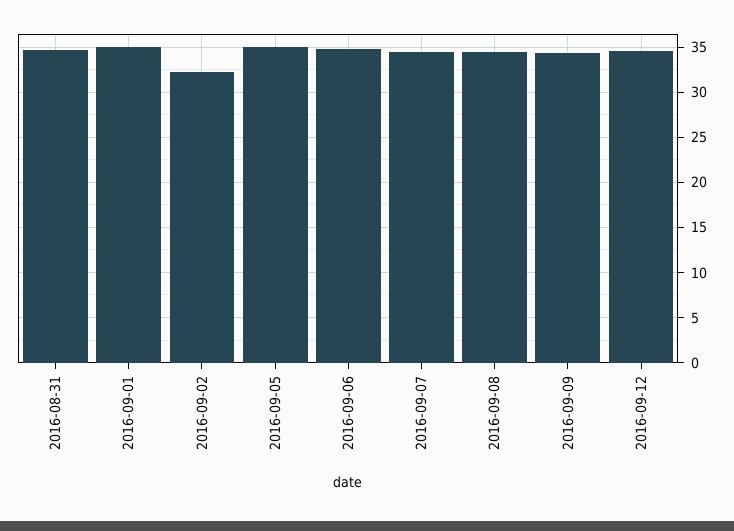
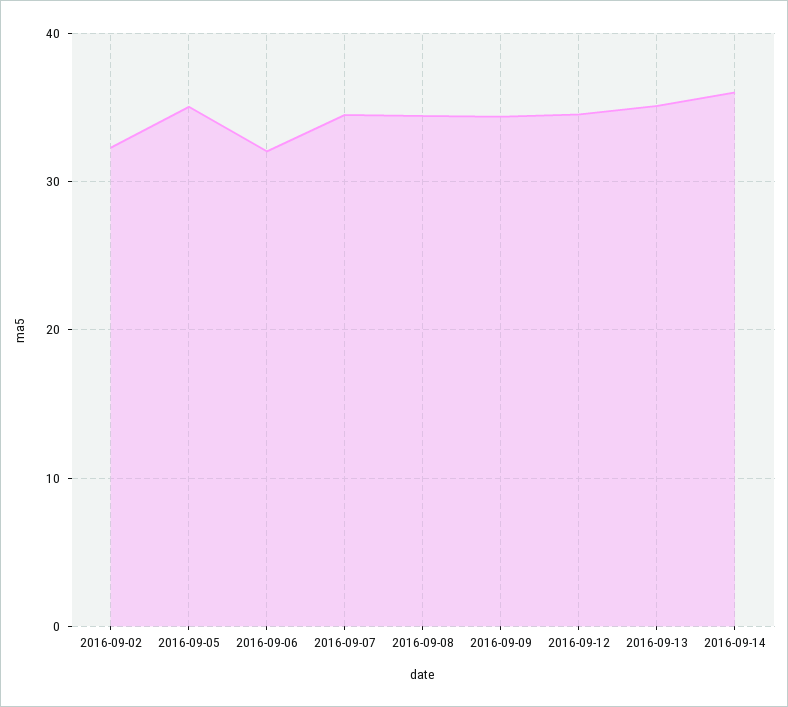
2016-08-31: 35 -> none
2016-09-01: 35 -> none
2016-09-06: 35 -> 32
2016-09-13: none -> 35
2016-09-14: none -> 36

